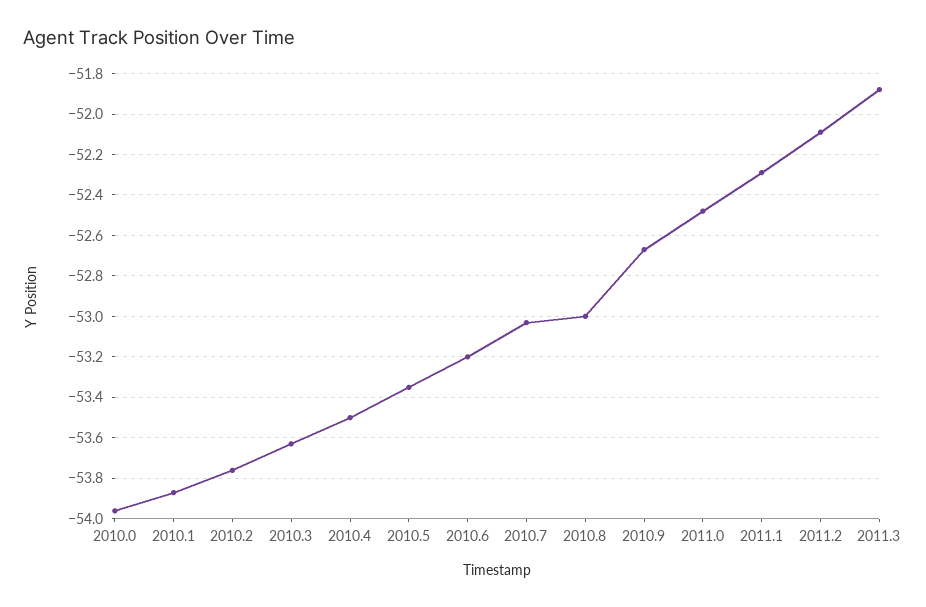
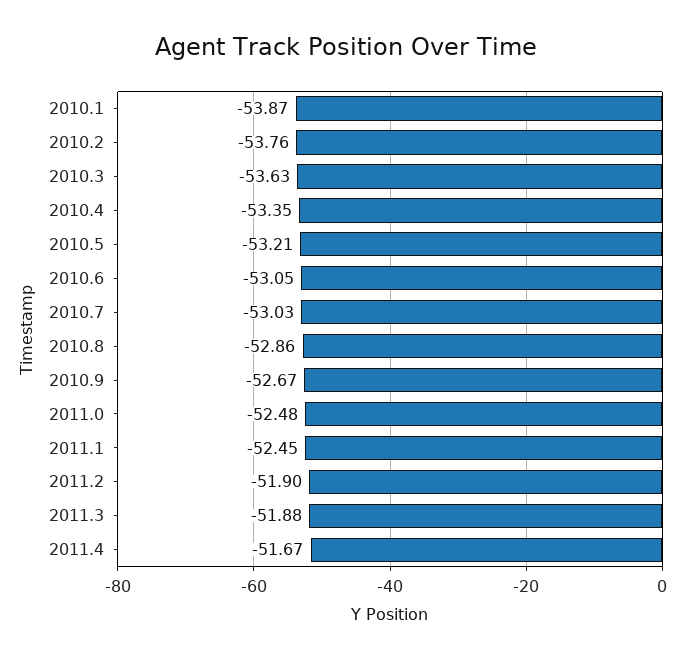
2010.0: -53.95 -> none
2010.4: -53.5 -> -53.35
2010.5: -53.35 -> -53.21
2010.6: -53.2 -> -53.05
2010.8: -53 -> -52.86
2011.1: -52.3 -> -52.45
2011.2: -52.1 -> -51.9
2011.4: none -> -51.67

